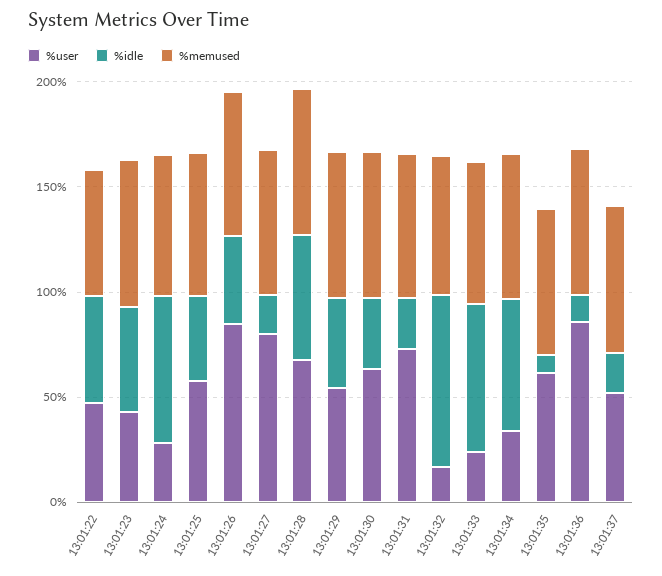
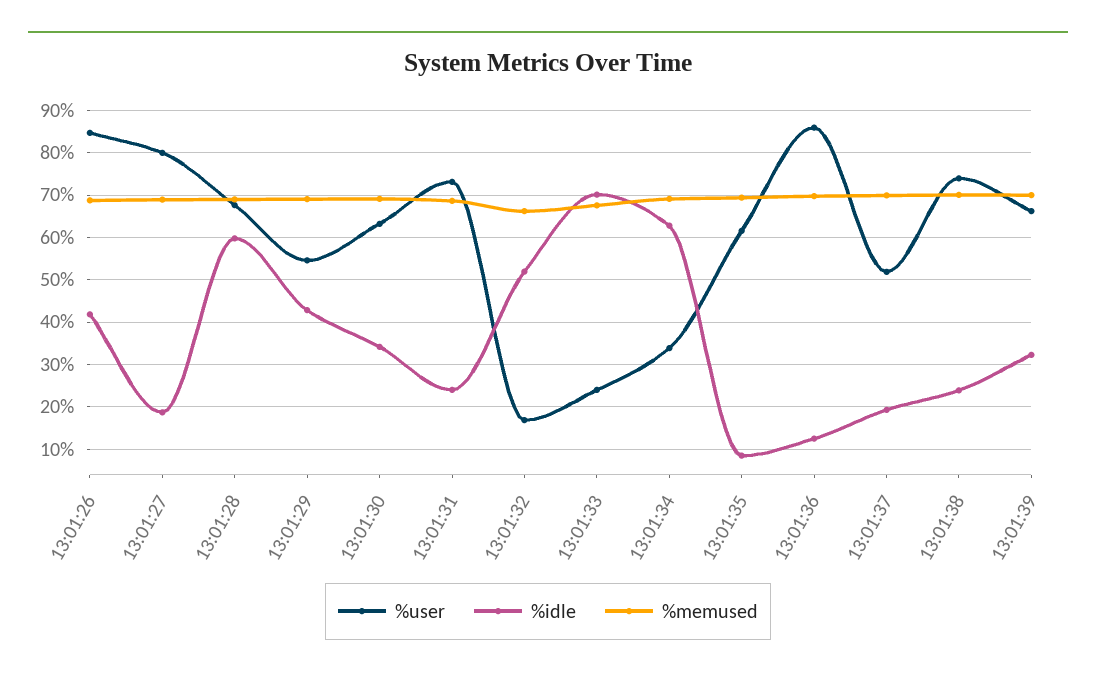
%user, 13:01:22: 50 -> none
%idle, 13:01:22: 50 -> none
%memused, 13:01:22: 60 -> none
%user, 13:01:23: 40 -> none
%idle, 13:01:23: 50 -> none
%memused, 13:01:23: 70 -> none
%user, 13:01:24: 30 -> none
%idle, 13:01:24: 70 -> none
%memused, 13:01:24: 70 -> none
%user, 13:01:25: 60 -> none
%idle, 13:01:25: 40 -> none
%memused, 13:01:25: 70 -> none
%idle, 13:01:32: 80 -> 52
%user, 13:01:38: none -> 74
%idle, 13:01:38: none -> 24
%memused, 13:01:38: none -> 70
%user, 13:01:39: none -> 66
%idle, 13:01:39: none -> 32
%memused, 13:01:39: none -> 70

